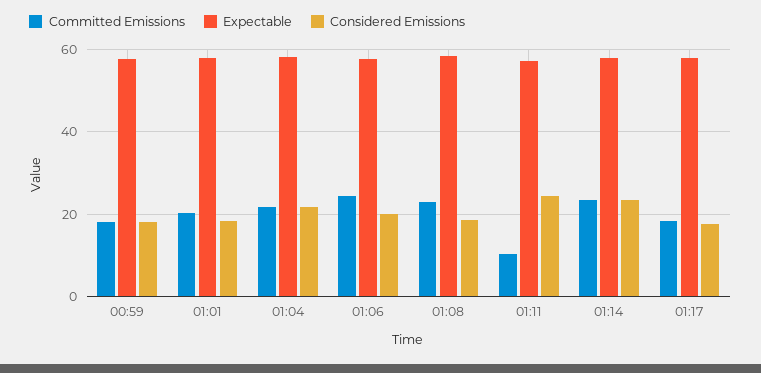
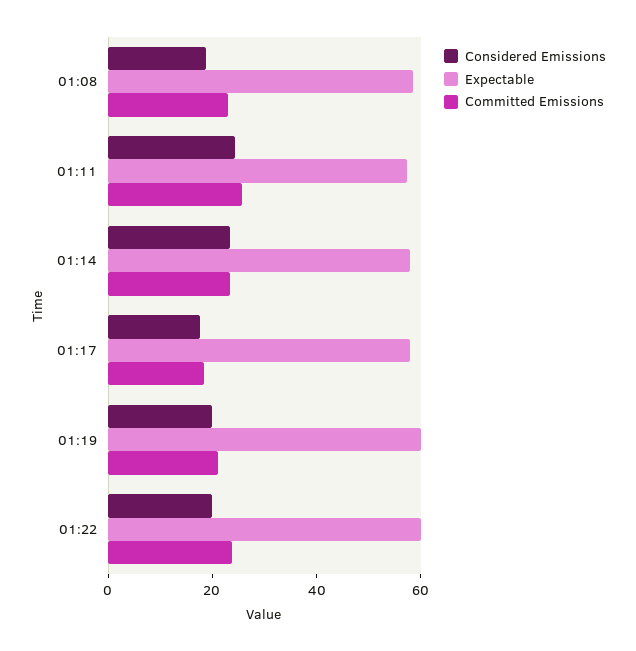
Committed Emissions, 00:59: 18 -> none
Expectable, 00:59: 58 -> none
Considered Emissions, 00:59: 18 -> none
Committed Emissions, 01:01: 20 -> none
Expectable, 01:01: 58 -> none
Considered Emissions, 01:01: 18 -> none
Committed Emissions, 01:04: 22 -> none
Expectable, 01:04: 58 -> none
Considered Emissions, 01:04: 22 -> none
Committed Emissions, 01:06: 24 -> none
Expectable, 01:06: 58 -> none
Considered Emissions, 01:06: 20 -> none
Committed Emissions, 01:11: 10 -> 25
Considered Emissions, 01:19: none -> 20
Expectable, 01:19: none -> 60
Committed Emissions, 01:19: none -> 20
Considered Emissions, 01:22: none -> 20
Expectable, 01:22: none -> 60
Committed Emissions, 01:22: none -> 25

